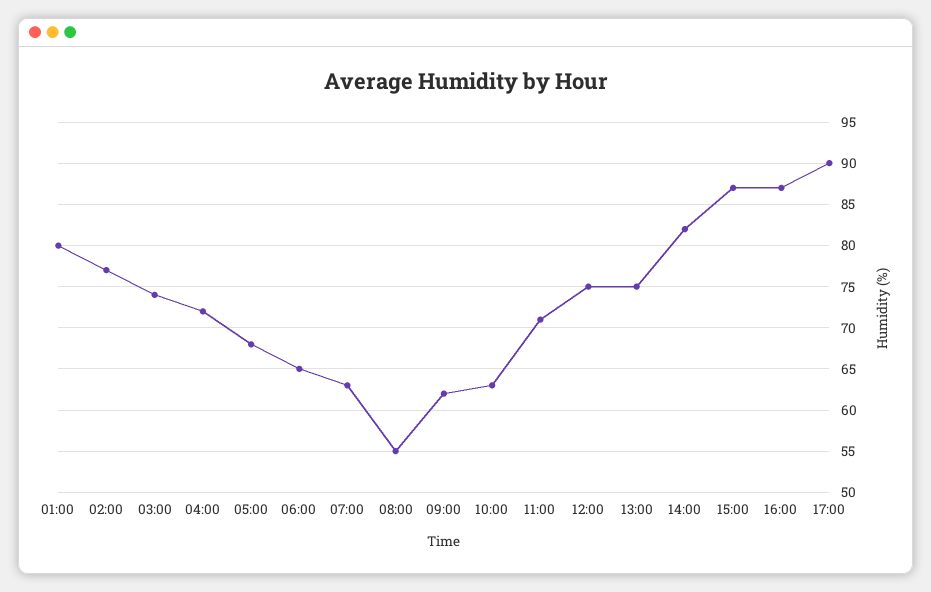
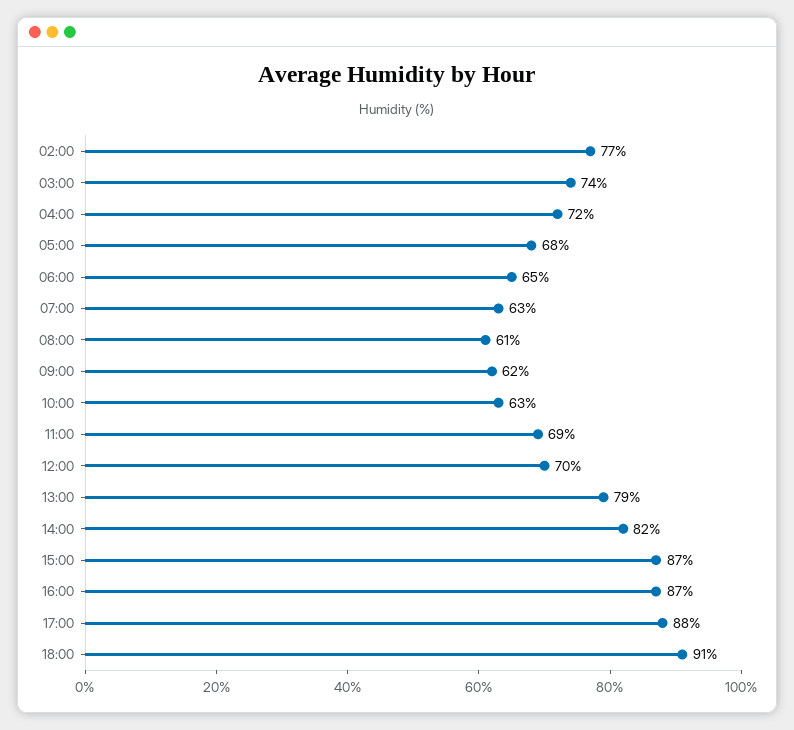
01:00: 80 -> none
08:00: 55 -> 61
11:00: 71 -> 69
12:00: 75 -> 70
13:00: 75 -> 79
17:00: 90 -> 88
18:00: none -> 91

